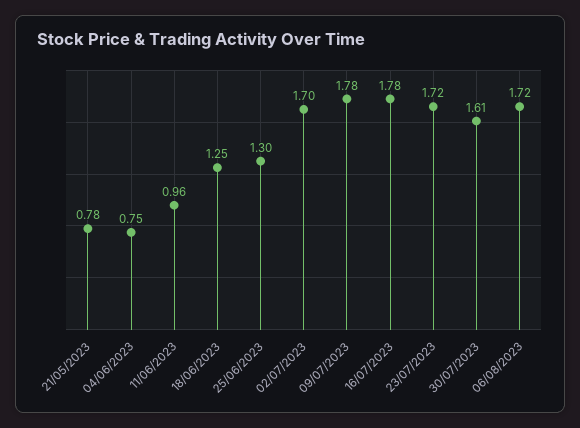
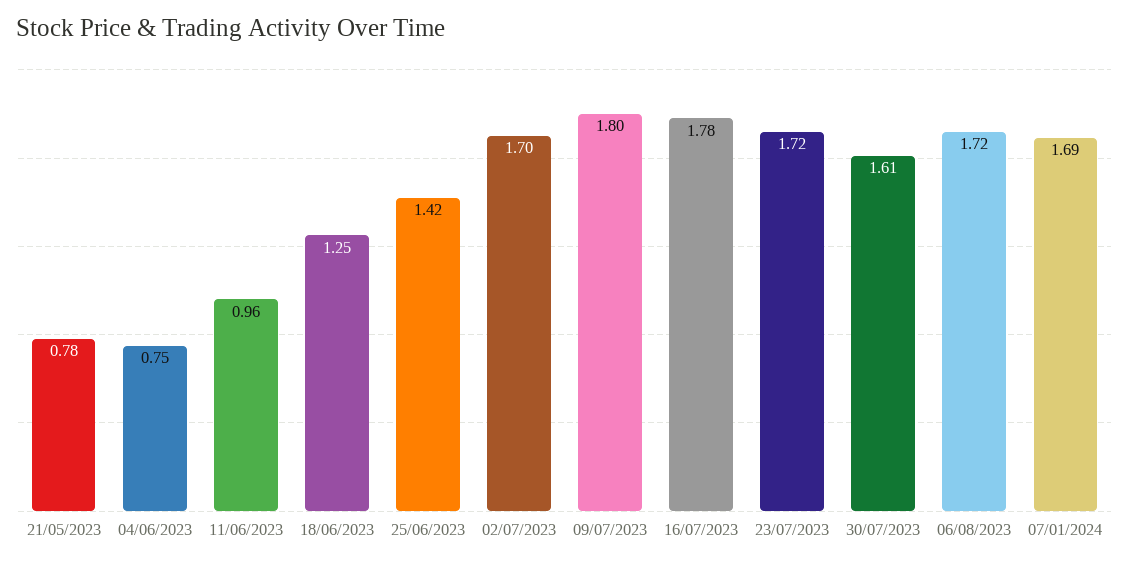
25/06/2023: 1.3 -> 1.42
09/07/2023: 1.78 -> 1.8
07/01/2024: none -> 1.69

